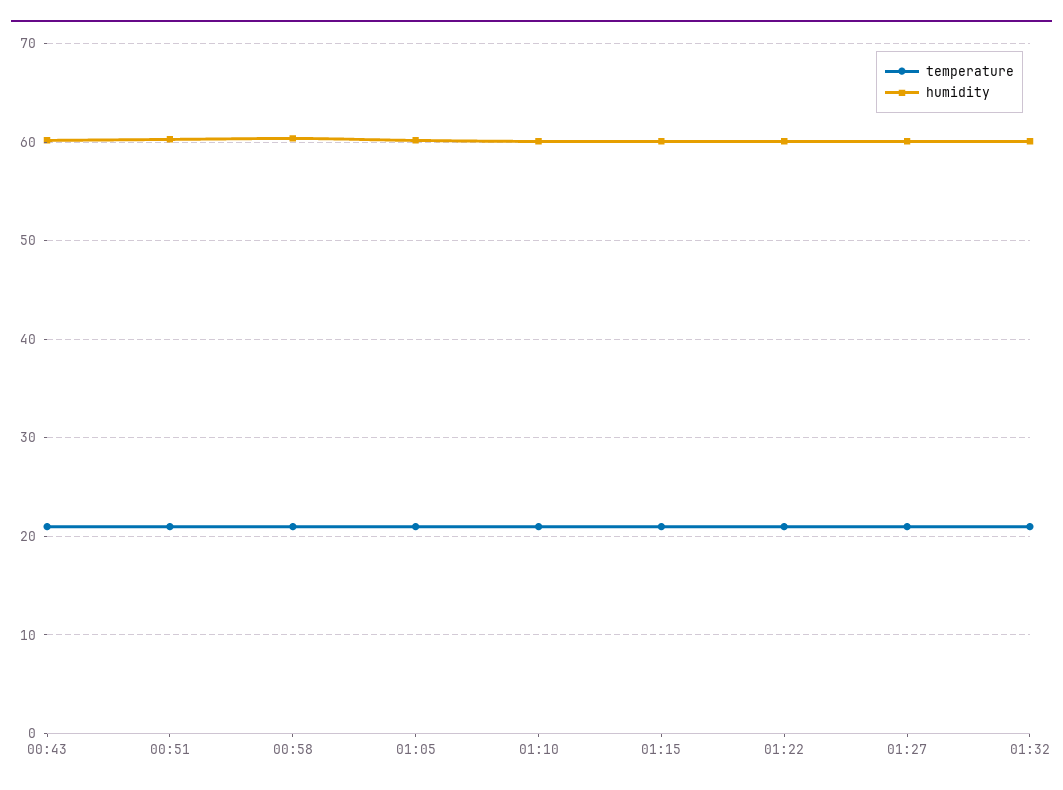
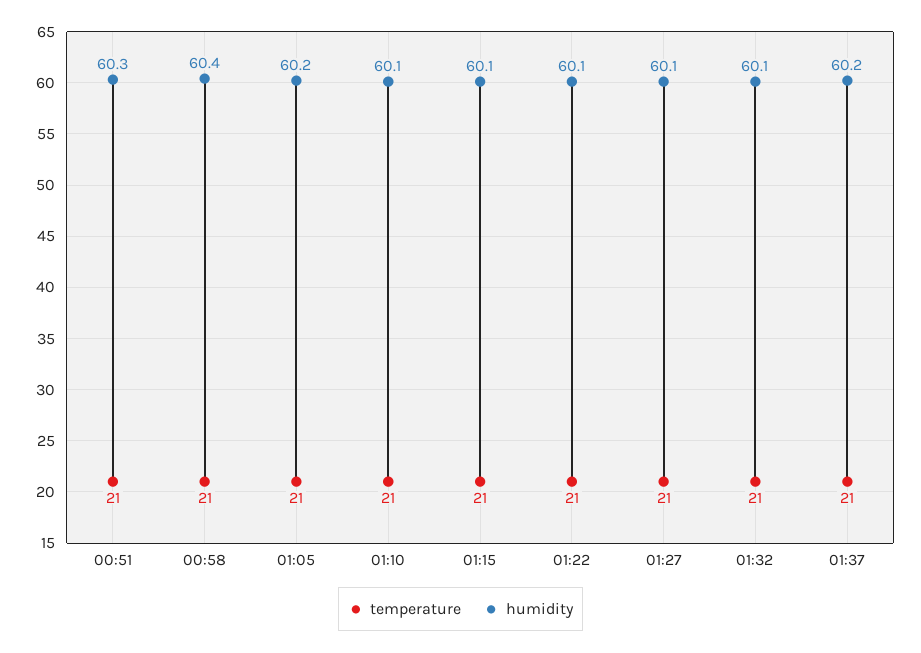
temperature, 00:43: 21 -> none
humidity, 00:43: 60 -> none
temperature, 01:37: none -> 21
humidity, 01:37: none -> 60.2

